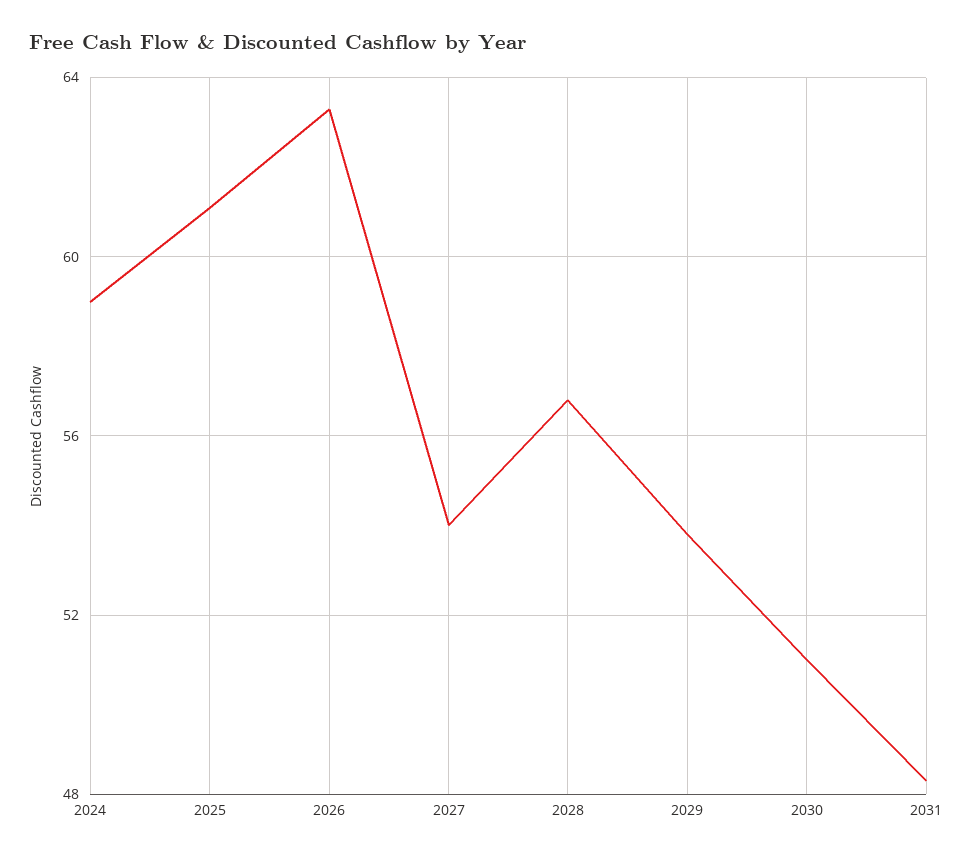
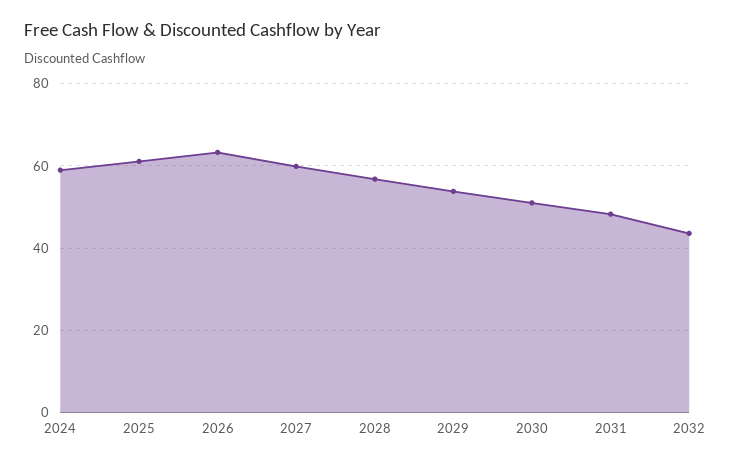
2027: 54 -> 60
2032: none -> 44

